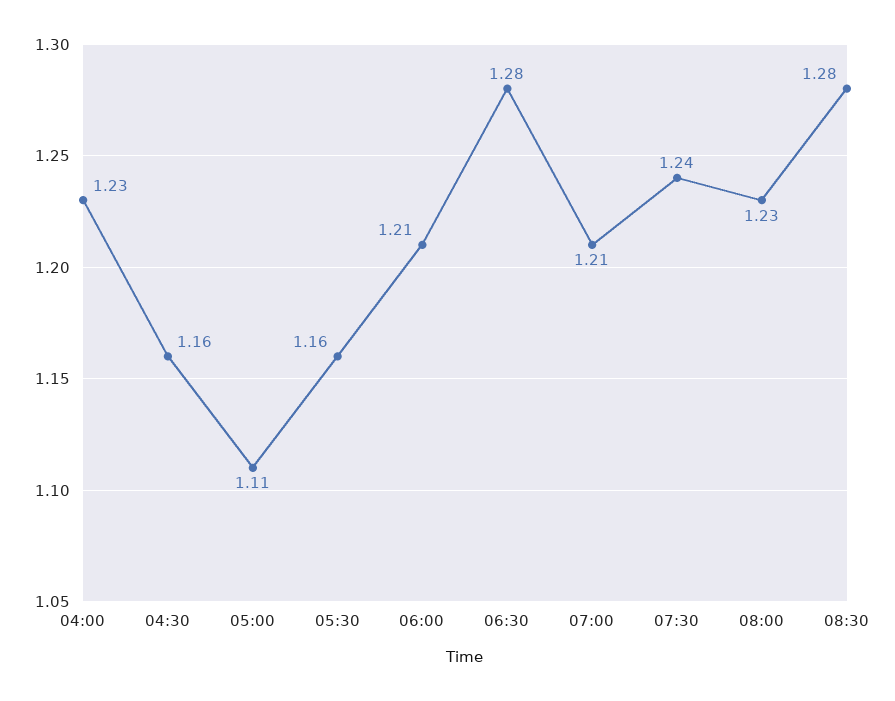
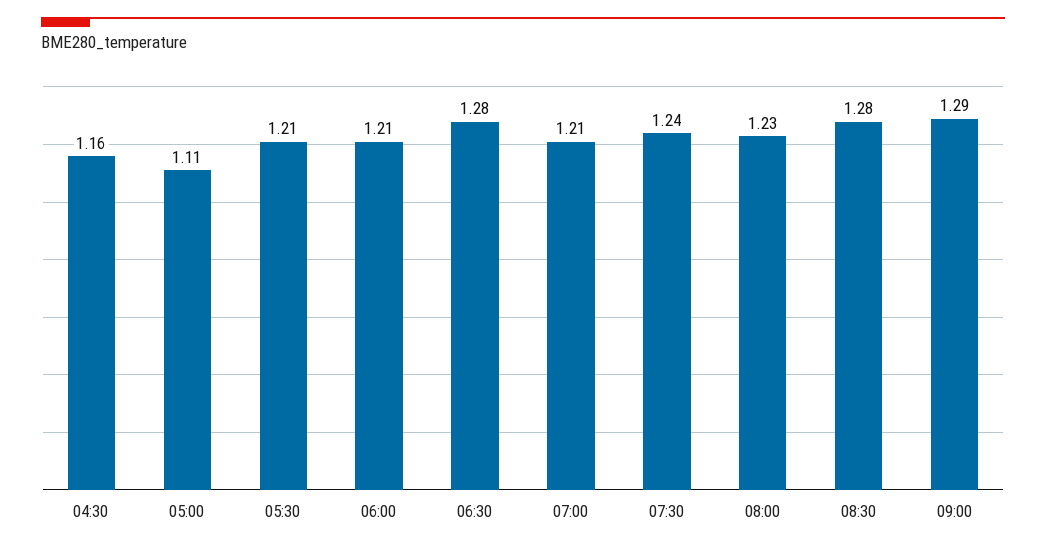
04:00: 1.23 -> none
05:30: 1.16 -> 1.21
09:00: none -> 1.29

